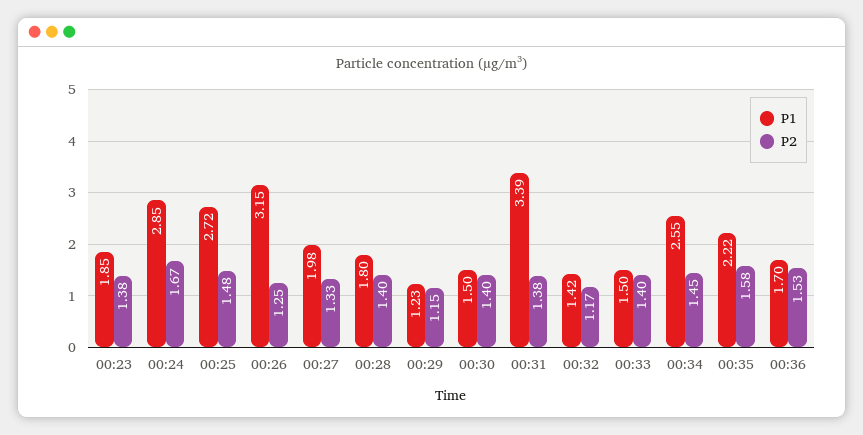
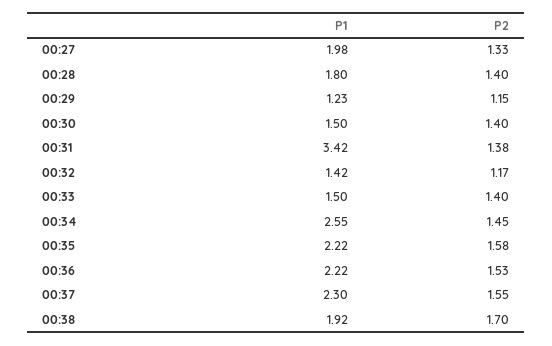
P1, 00:23: 1.85 -> none
P2, 00:23: 1.38 -> none
P1, 00:24: 2.85 -> none
P2, 00:24: 1.67 -> none
P1, 00:25: 2.72 -> none
P2, 00:25: 1.48 -> none
P1, 00:26: 3.15 -> none
P2, 00:26: 1.25 -> none
P1, 00:31: 3.39 -> 3.42
P1, 00:36: 1.7 -> 2.22
P1, 00:37: none -> 2.3
P2, 00:37: none -> 1.55
P1, 00:38: none -> 1.92
P2, 00:38: none -> 1.7

